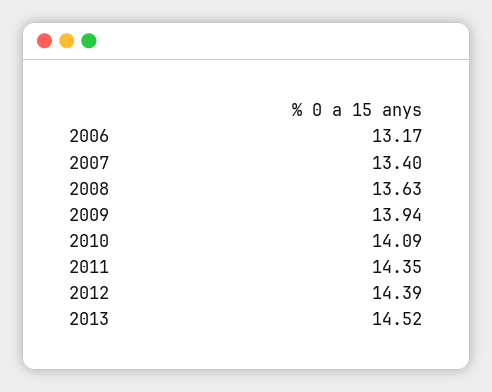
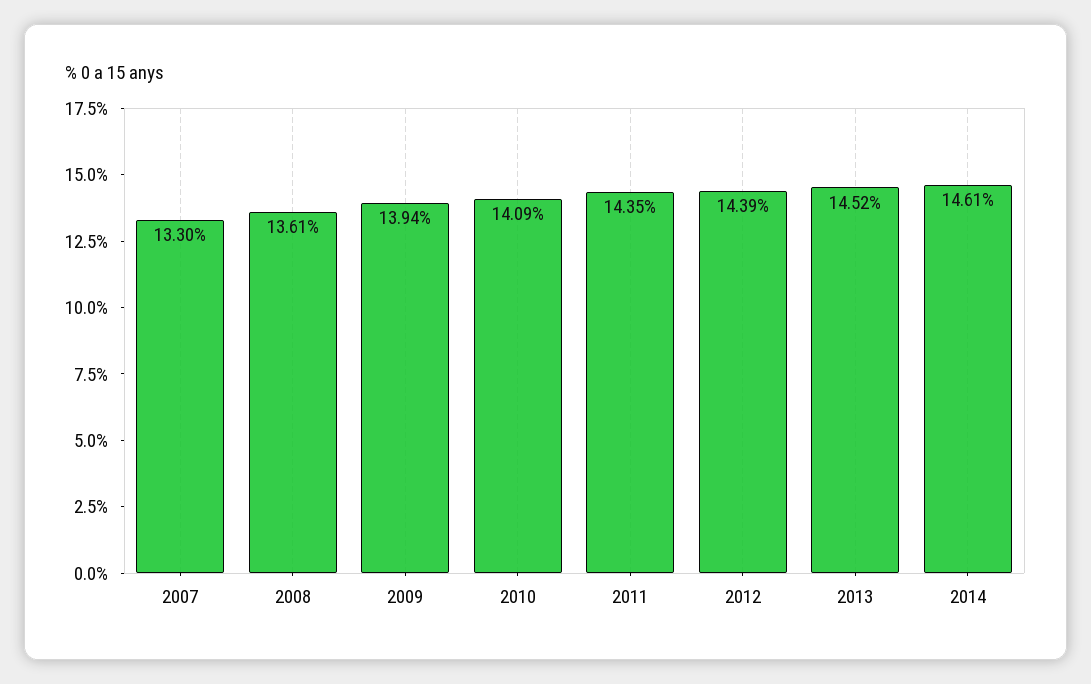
2006: 13.17 -> none
2007: 13.4 -> 13.3
2008: 13.63 -> 13.61
2014: none -> 14.61

